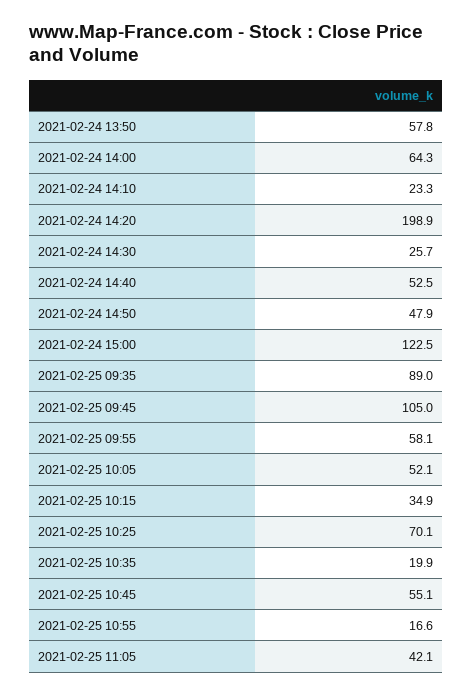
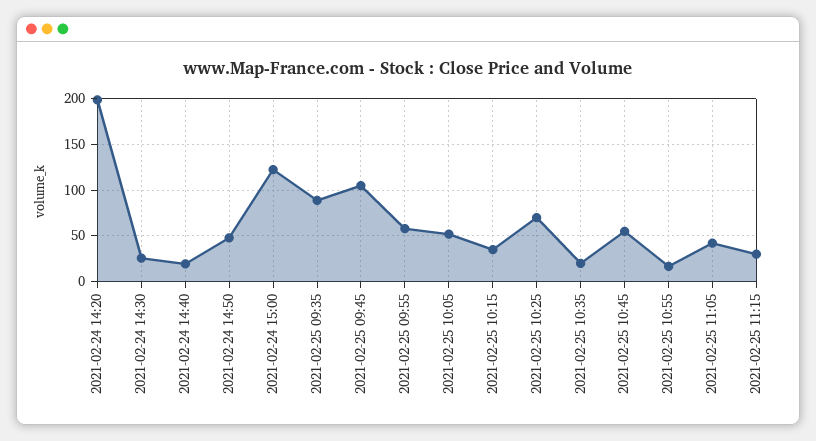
2021-02-24 13:50: 57.8 -> none
2021-02-24 14:00: 64.3 -> none
2021-02-24 14:10: 23.3 -> none
2021-02-24 14:40: 52.5 -> 20
2021-02-25 11:15: none -> 30

